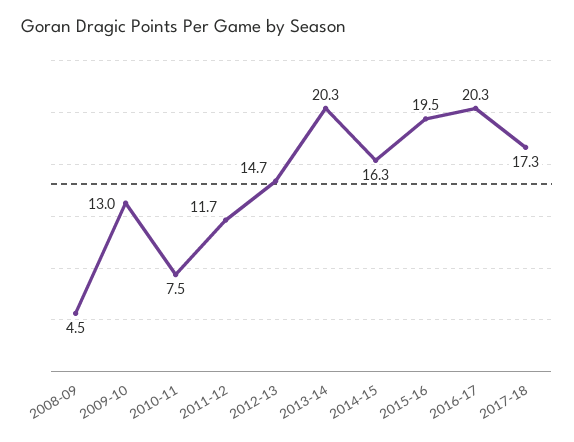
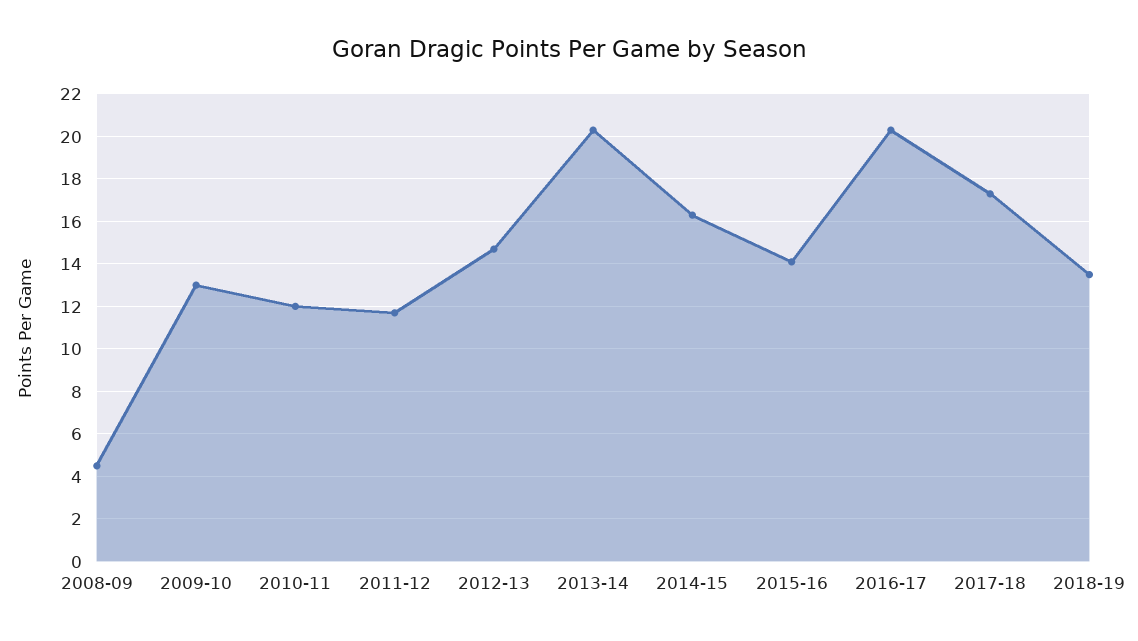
2010-11: 7.5 -> 12
2015-16: 19.5 -> 14
2018-19: none -> 13.5

